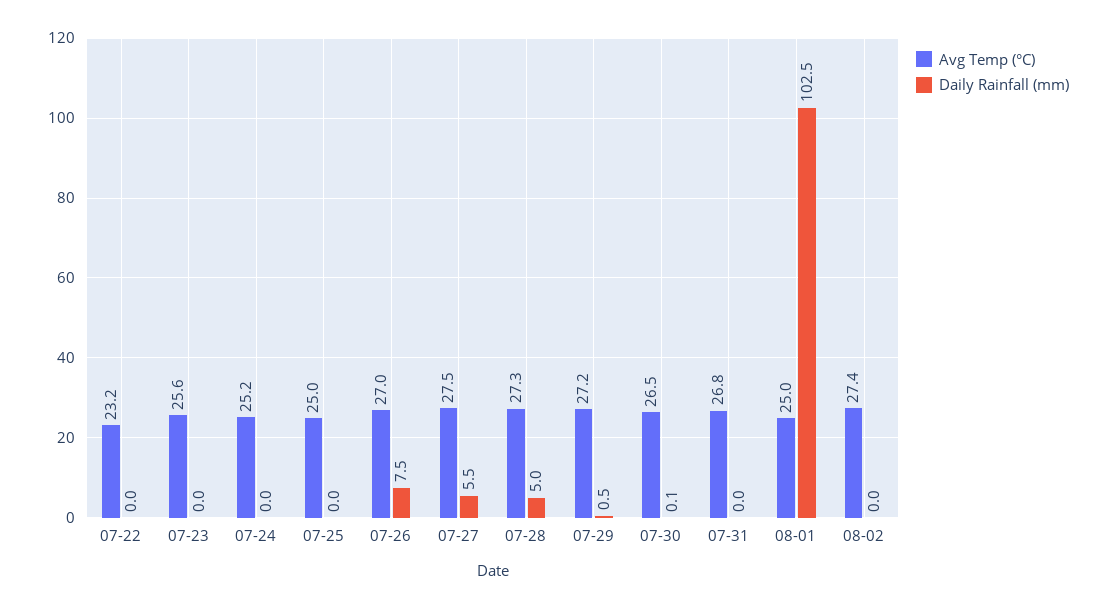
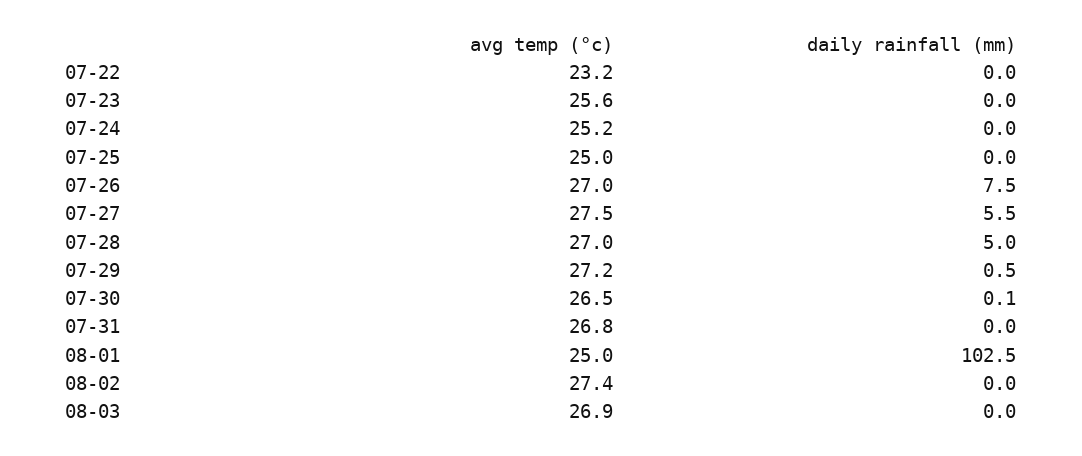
Avg Temp (°C), 07-28: 27.3 -> 27
Avg Temp (°C), 08-03: none -> 26.9
Daily Rainfall (mm), 08-03: none -> 0

